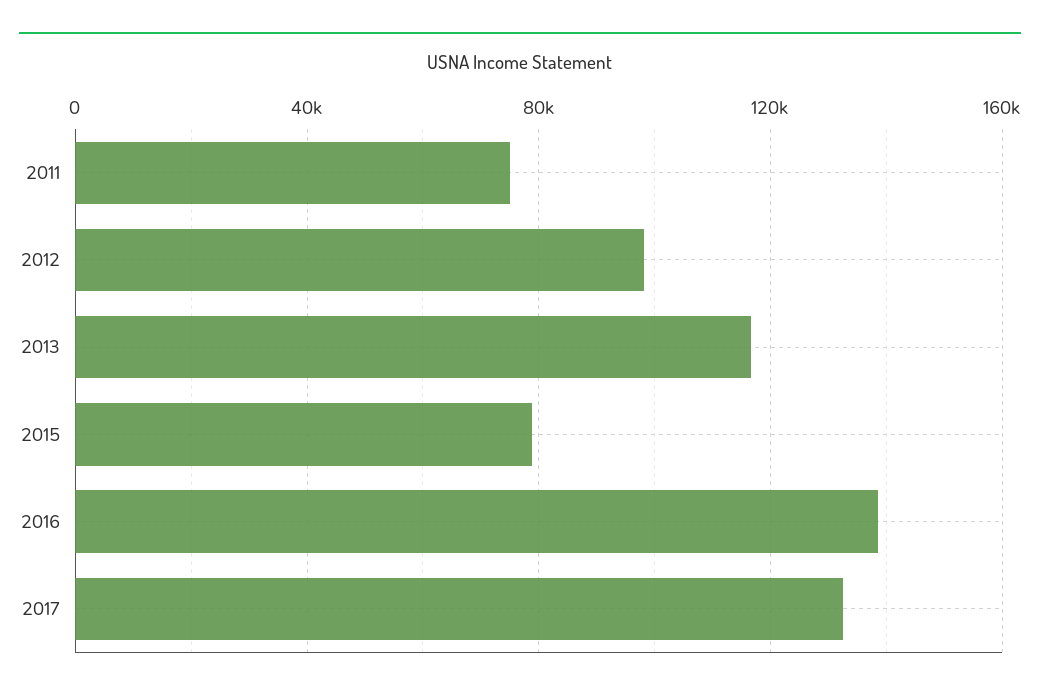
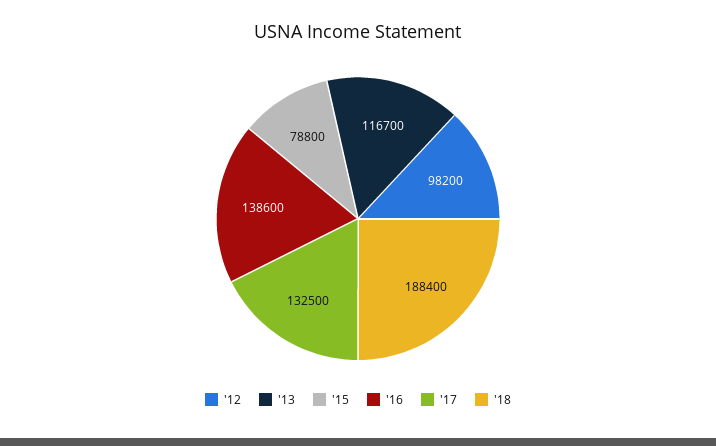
2011: 75000 -> none
'18: none -> 188400

